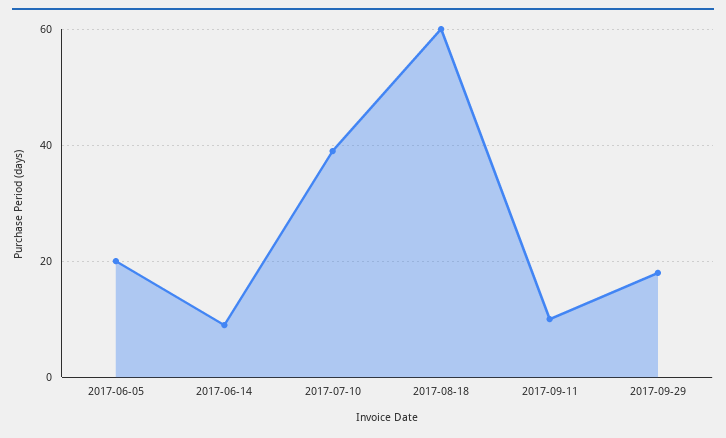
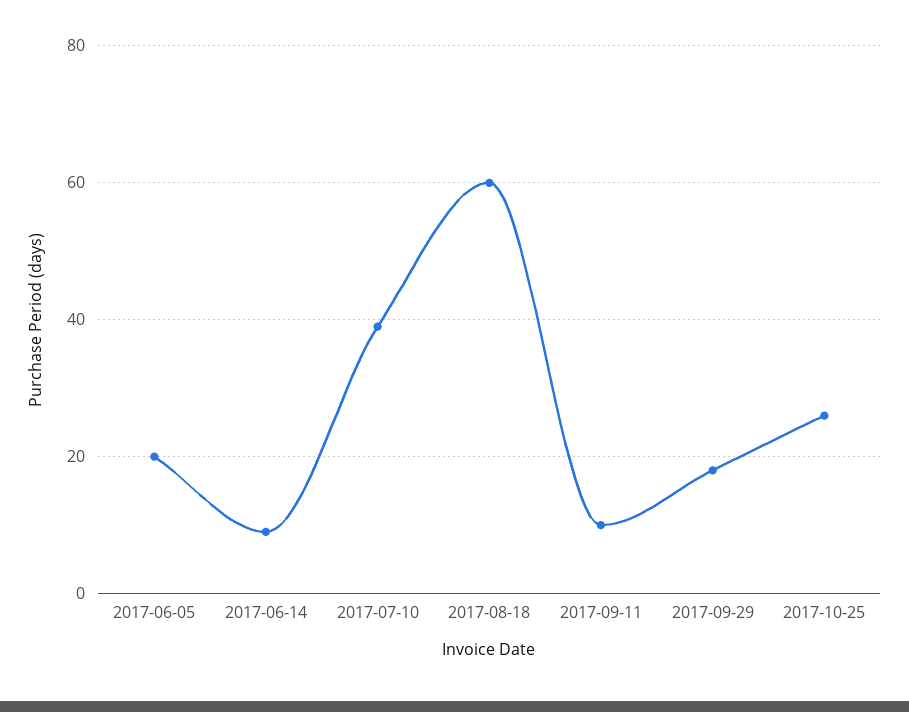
2017-10-25: none -> 25

